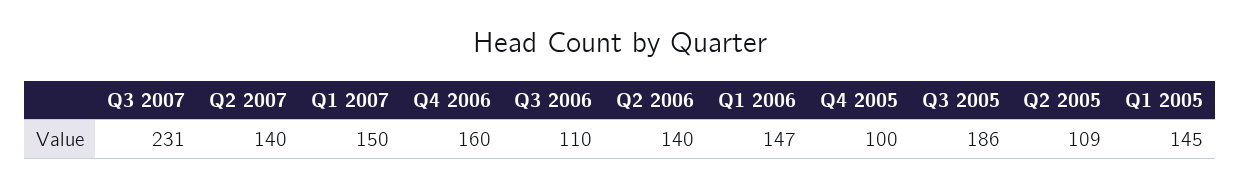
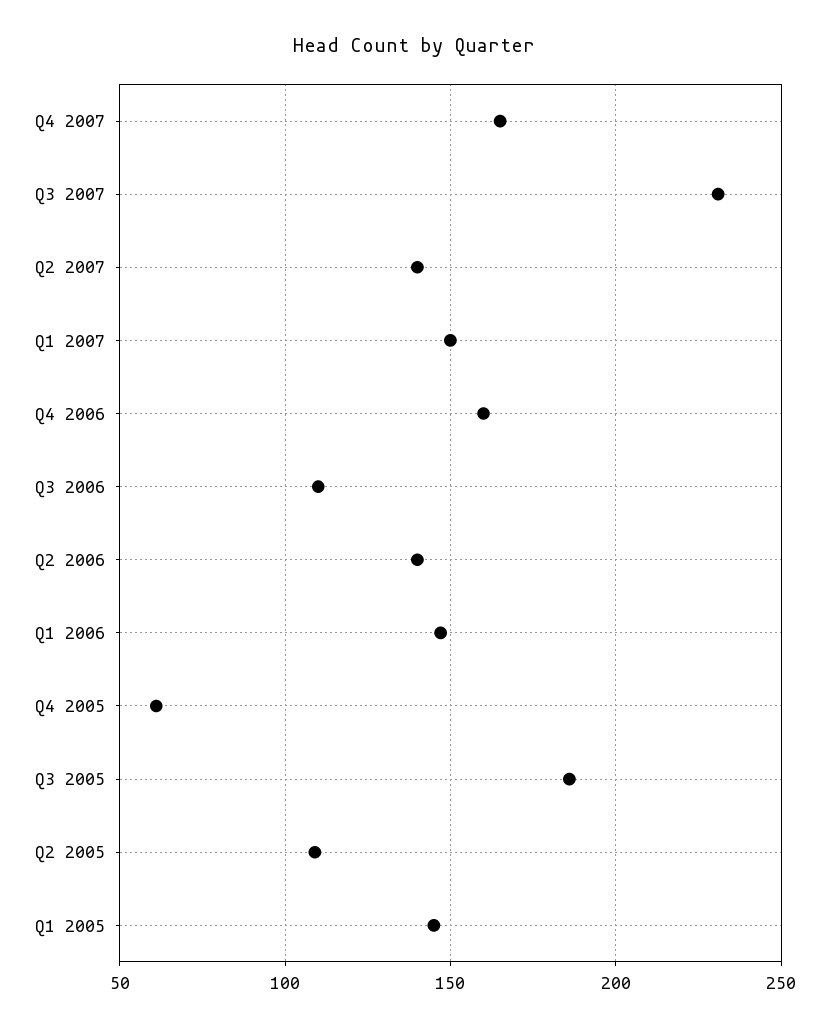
Q4 2005: 100 -> 60
Q4 2007: none -> 165

